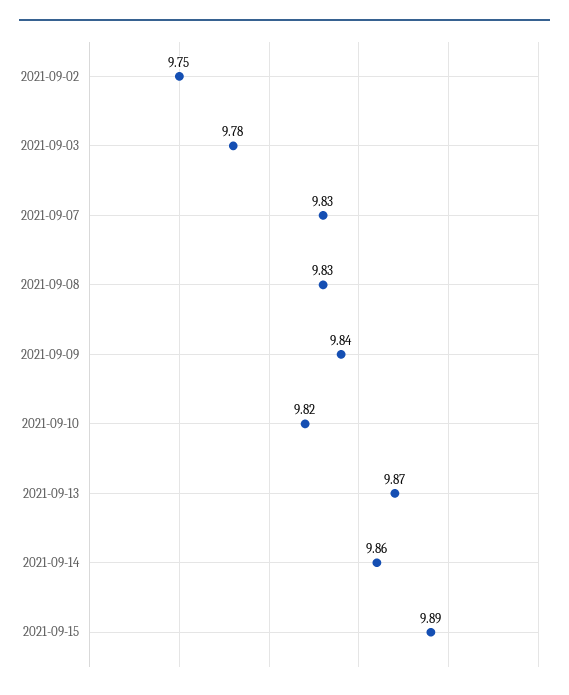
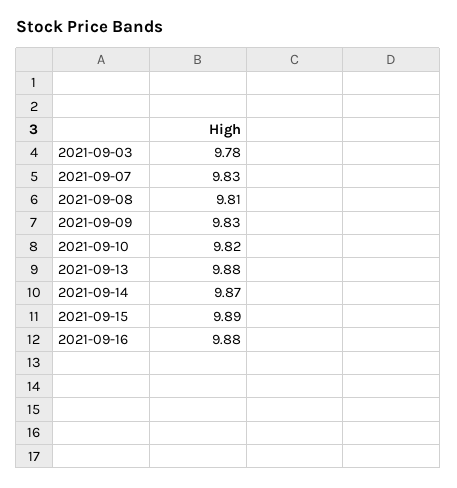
2021-09-02: 9.75 -> none
2021-09-08: 9.83 -> 9.81
2021-09-09: 9.84 -> 9.83
2021-09-13: 9.87 -> 9.88
2021-09-14: 9.86 -> 9.87
2021-09-16: none -> 9.88

